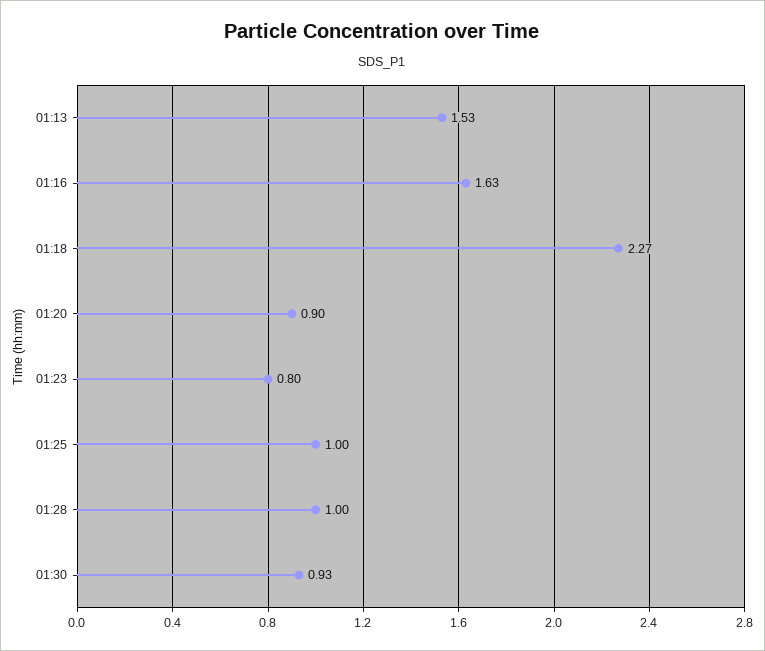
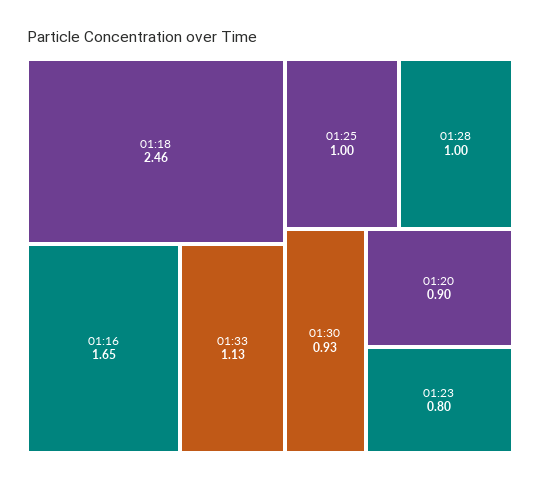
01:13: 1.53 -> none
01:16: 1.63 -> 1.65
01:18: 2.27 -> 2.46
01:33: none -> 1.13

